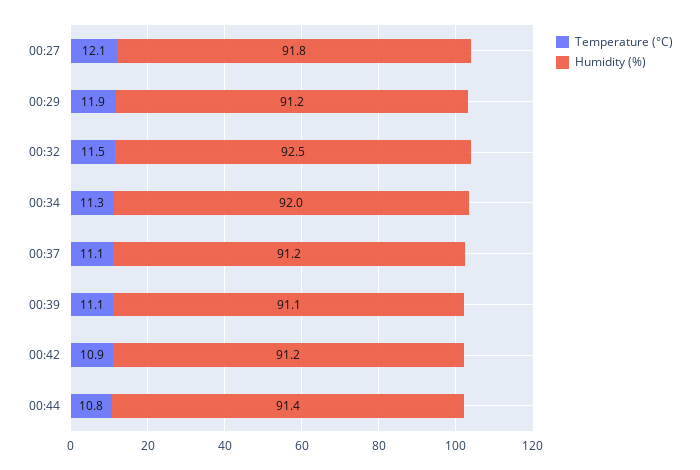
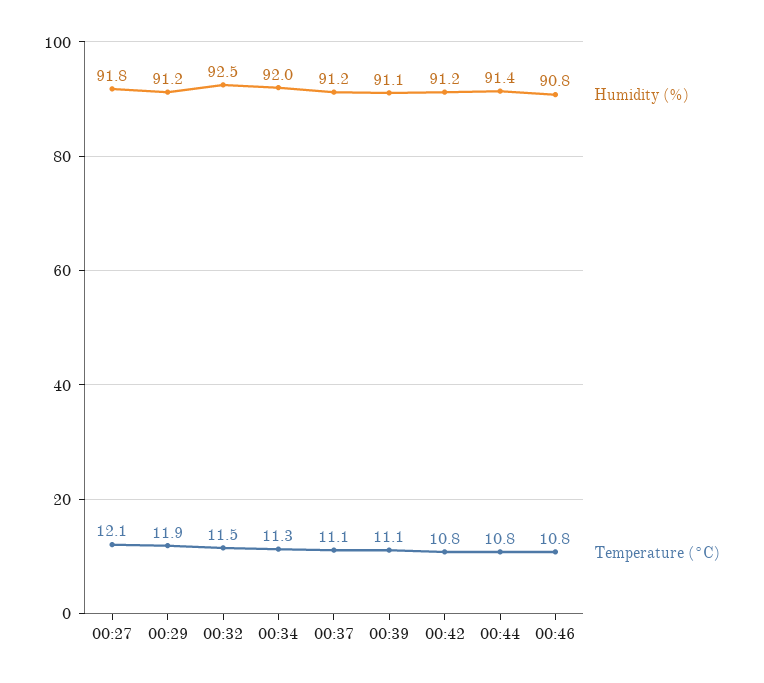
Temperature (°C), 00:42: 10.9 -> 10.8
Humidity (%), 00:46: none -> 90.8
Temperature (°C), 00:46: none -> 10.8

